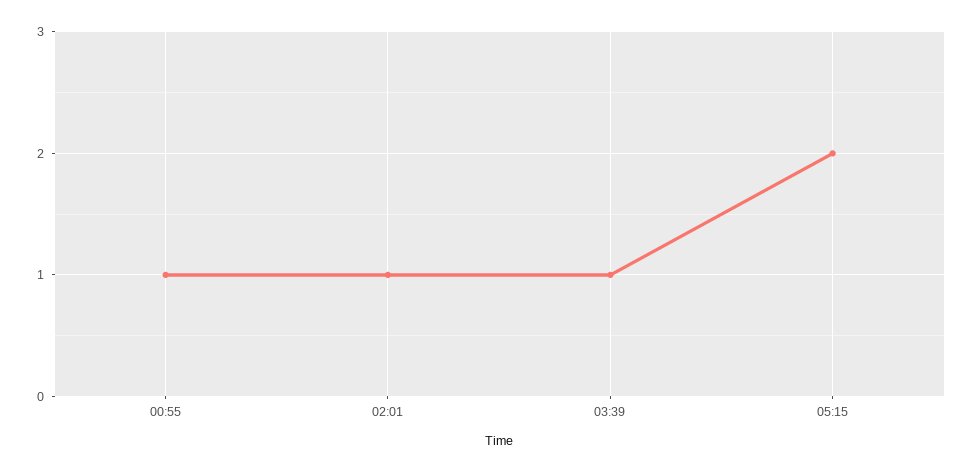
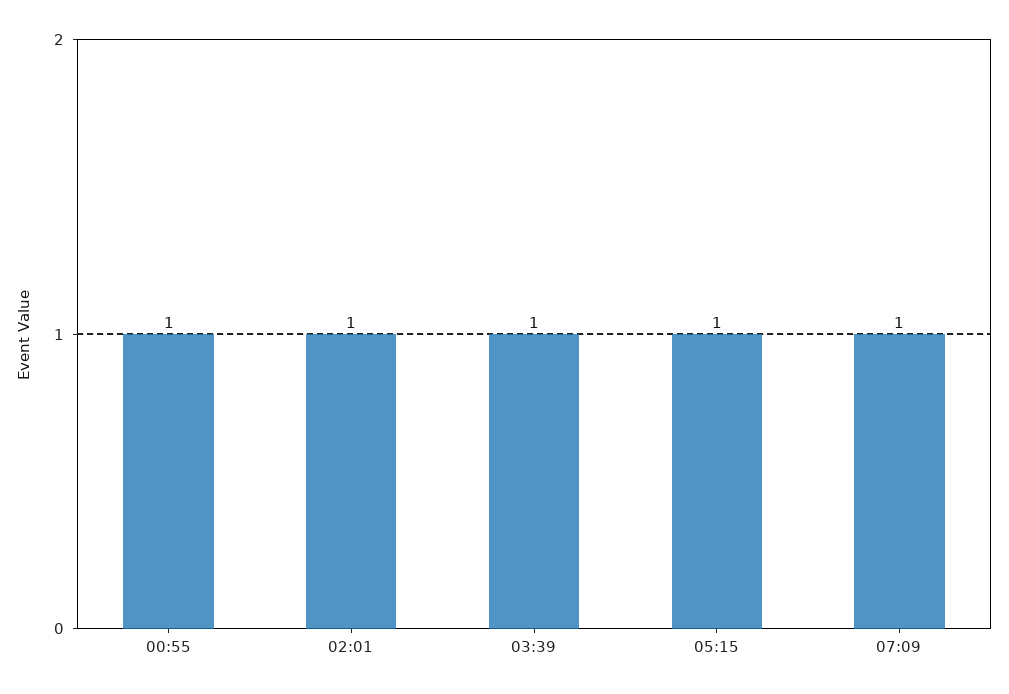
05:15: 2 -> 1
07:09: none -> 1

